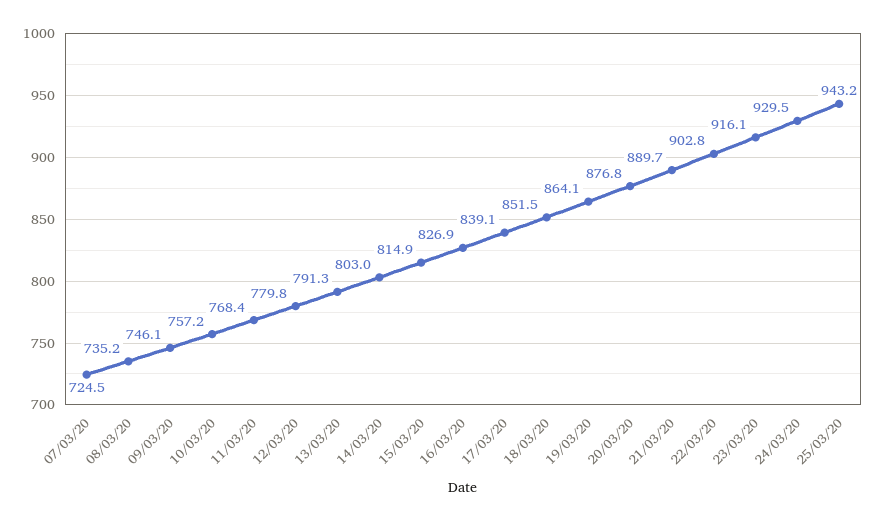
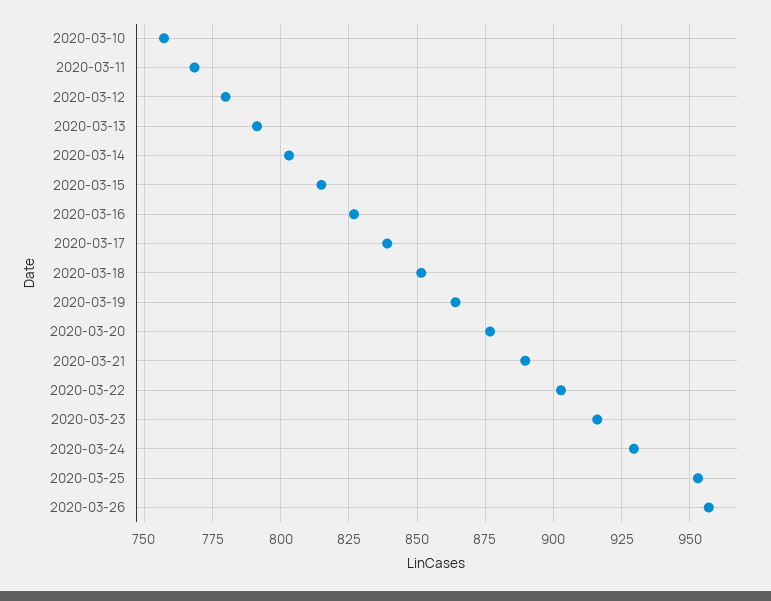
07/03/20: 724.5 -> none
08/03/20: 735.2 -> none
09/03/20: 746.1 -> none
25/03/20: 943.2 -> 952.5
2020-03-26: none -> 957.5

